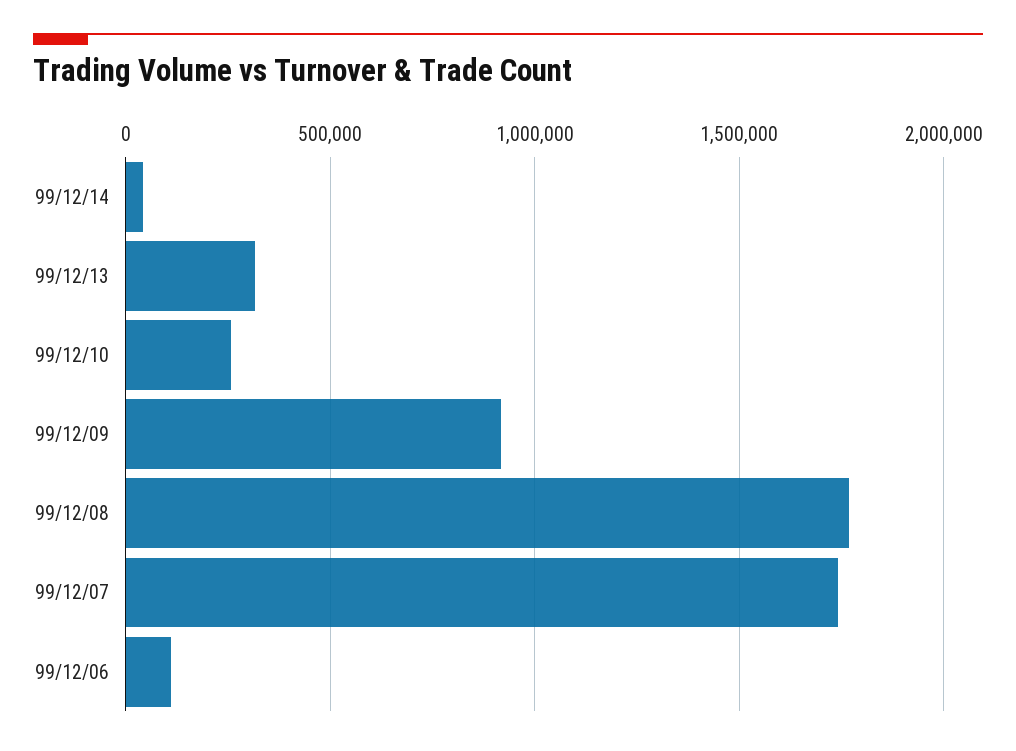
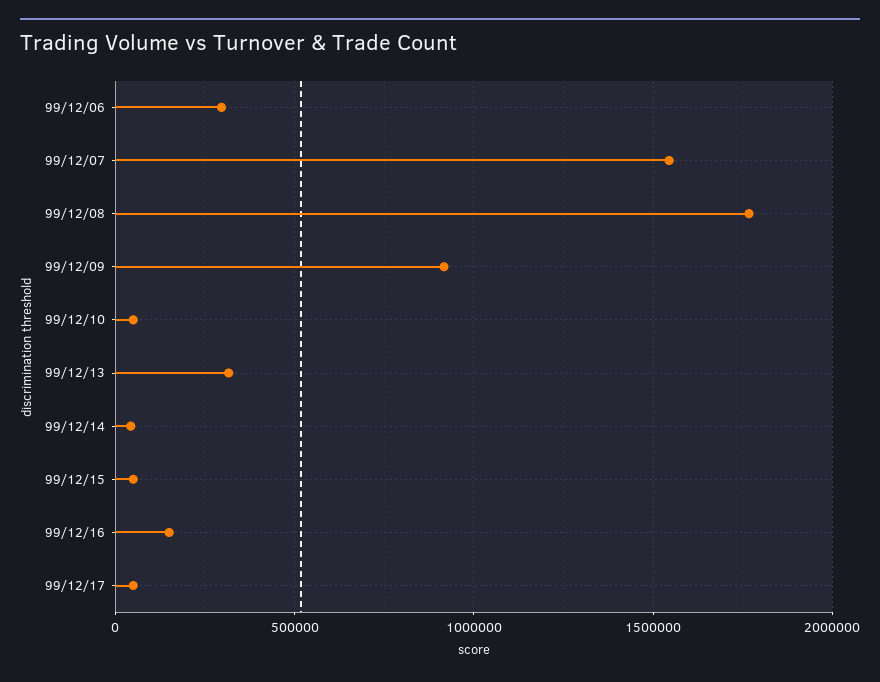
99/12/10: 250000 -> 50000
99/12/07: 1750000 -> 1550000
99/12/06: 100000 -> 300000
99/12/15: none -> 50000
99/12/16: none -> 150000
99/12/17: none -> 50000

